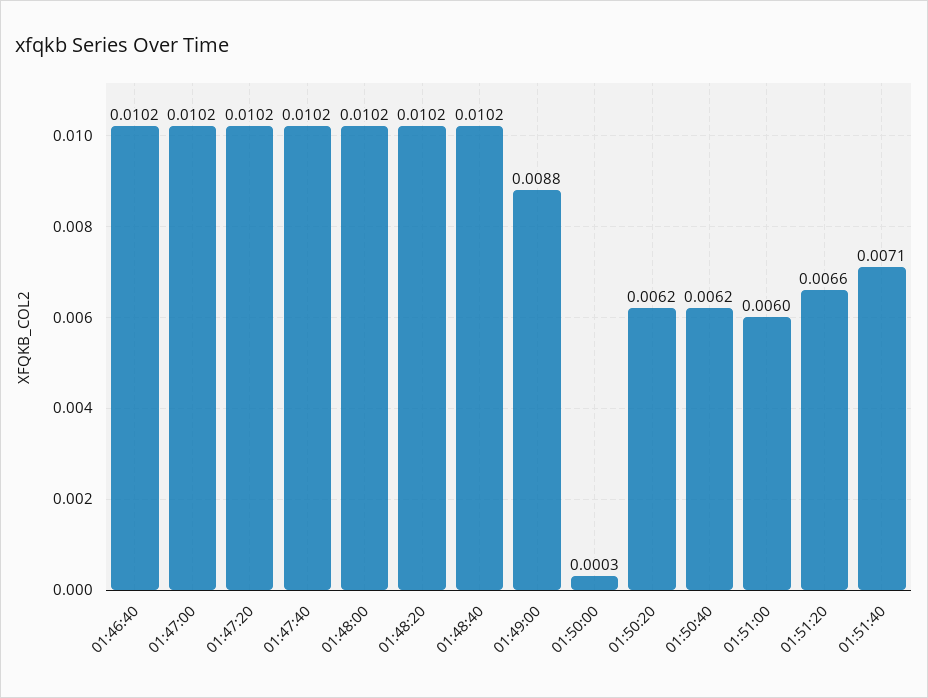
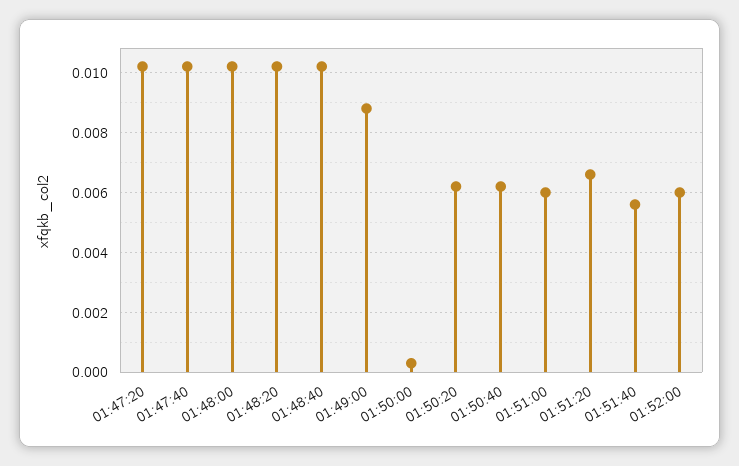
01:46:40: 0.0102 -> none
01:47:00: 0.0102 -> none
01:51:40: 0.0071 -> 0.0055
01:52:00: none -> 0.006

